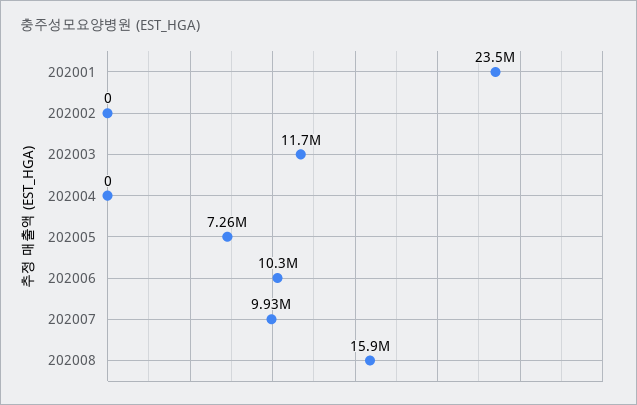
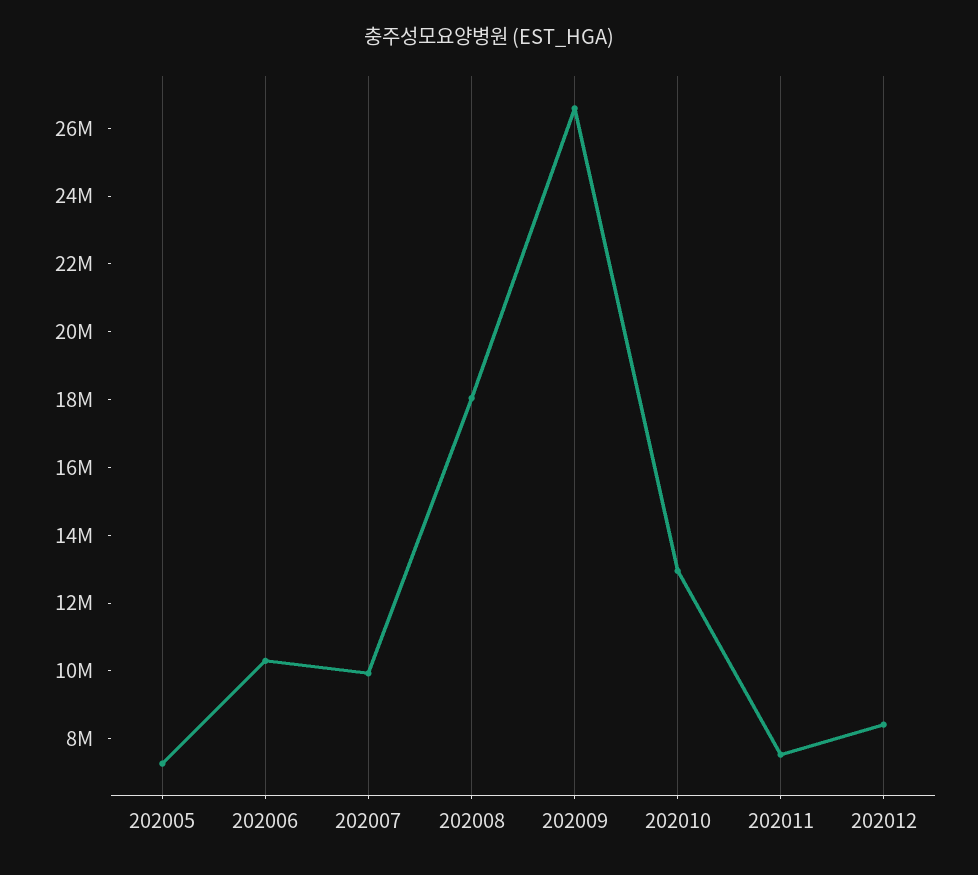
202001: 23500000 -> none
202002: 0 -> none
202003: 11700000 -> none
202004: 0 -> none
202008: 15900000 -> 18000000
202009: none -> 26500000
202010: none -> 13000000
202011: none -> 7500000
202012: none -> 8500000

